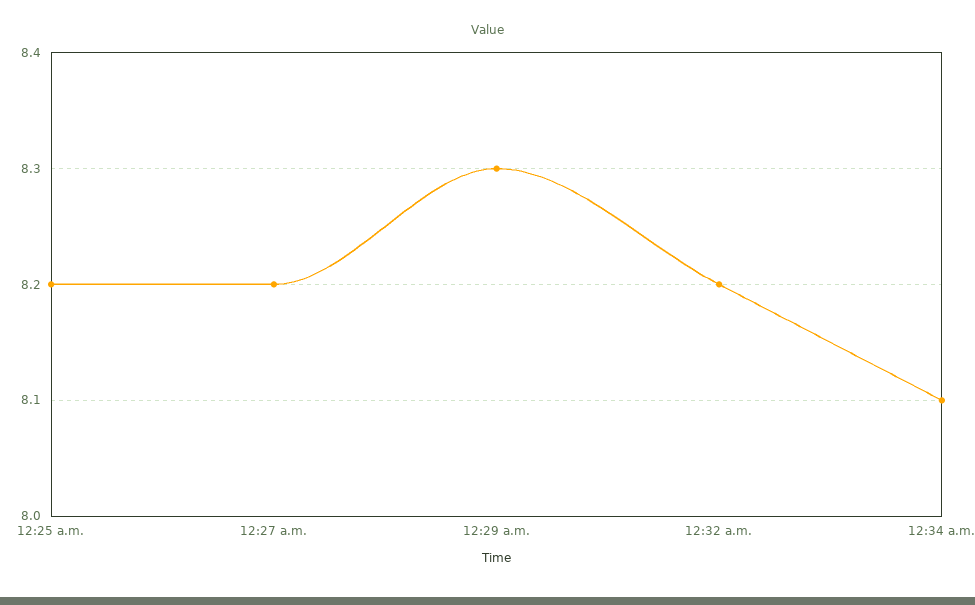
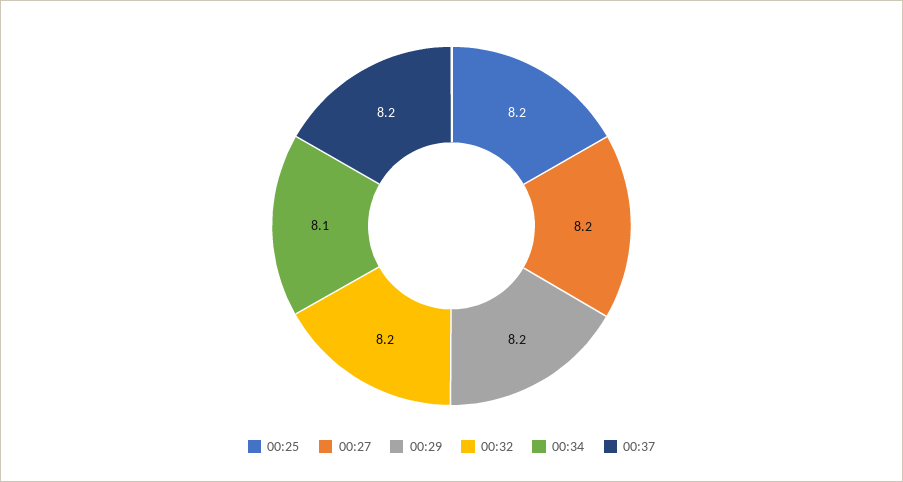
12:29 a.m.: 8.3 -> 8.2
00:37: none -> 8.2

